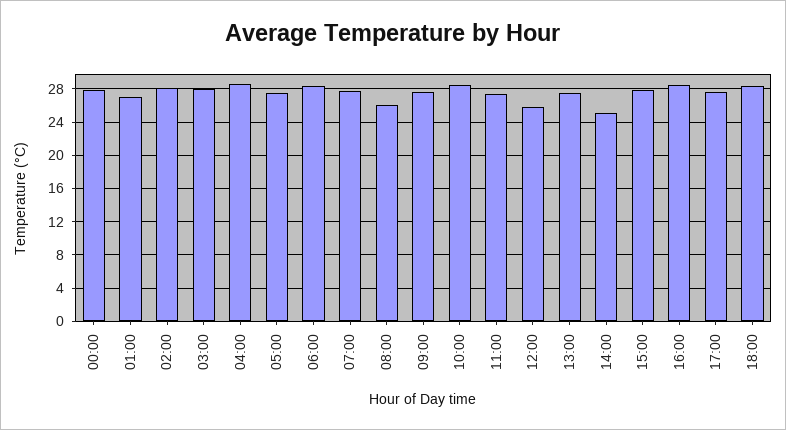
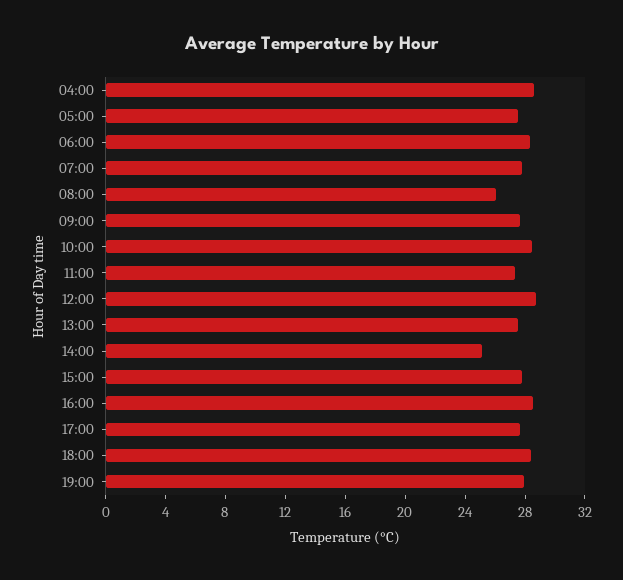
00:00: 28 -> none
01:00: 27 -> none
02:00: 28 -> none
03:00: 28 -> none
12:00: 26 -> 29
19:00: none -> 28

